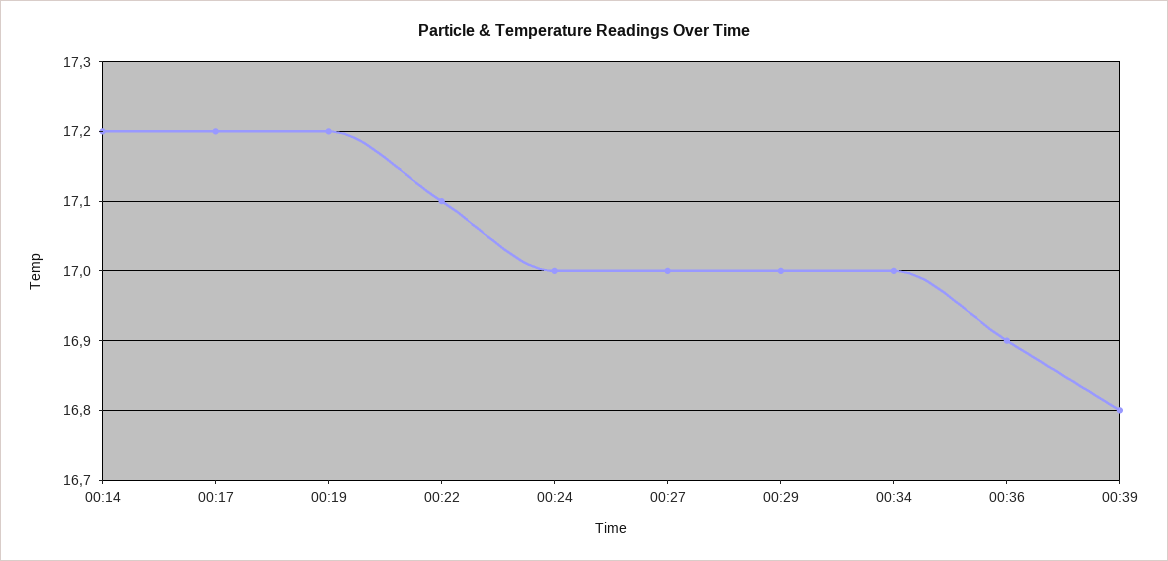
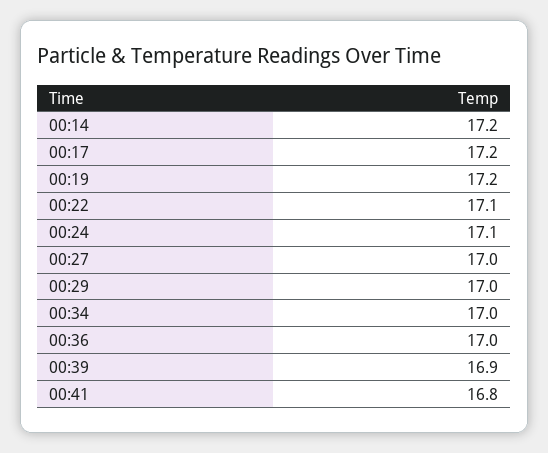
00:24: 17 -> 17.1
00:36: 16.9 -> 17
00:39: 16.8 -> 16.9
00:41: none -> 16.8

